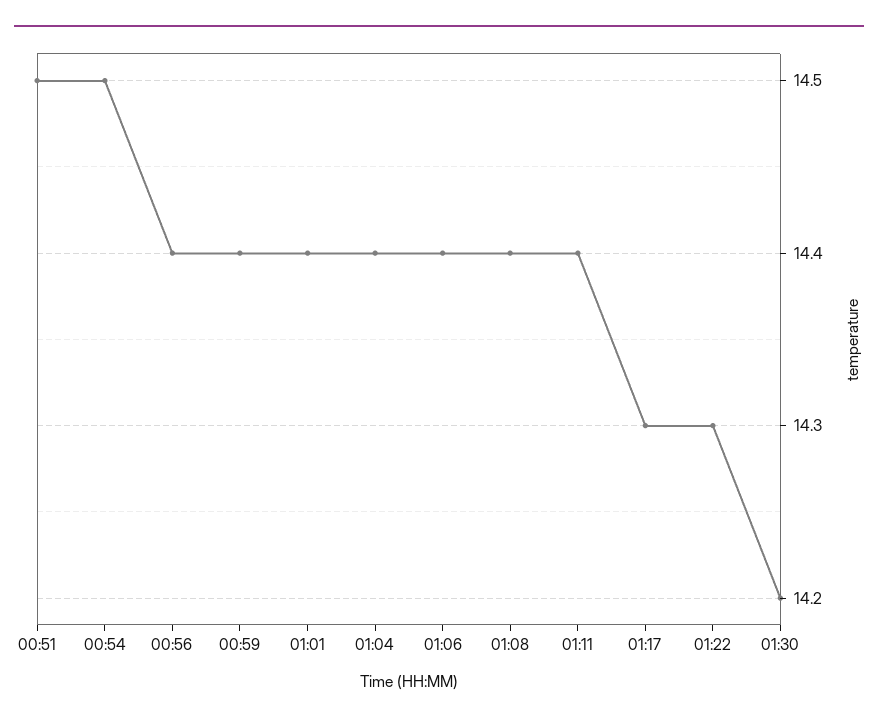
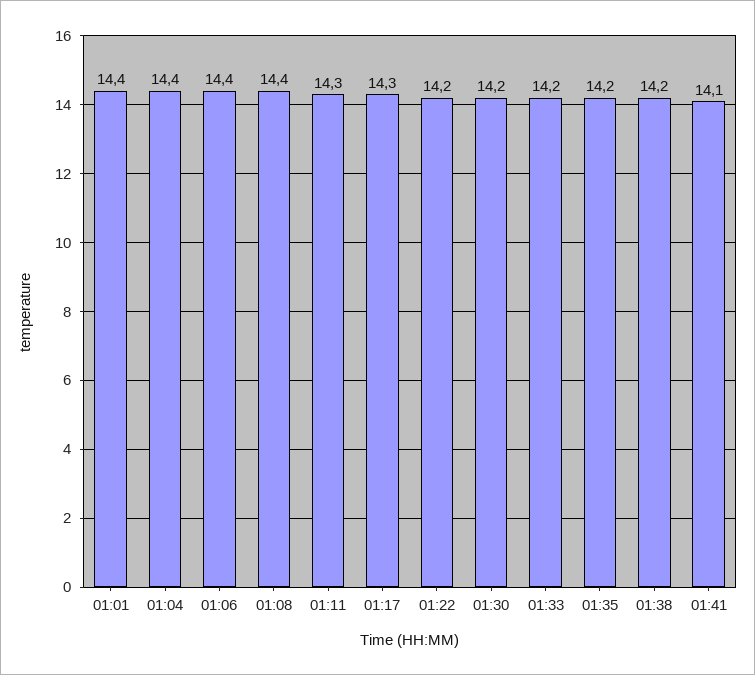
00:51: 14.5 -> none
00:54: 14.5 -> none
00:56: 14.4 -> none
00:59: 14.4 -> none
01:11: 14.4 -> 14.3
01:22: 14.3 -> 14.2
01:33: none -> 14.2
01:35: none -> 14.2
01:38: none -> 14.2
01:41: none -> 14.1

